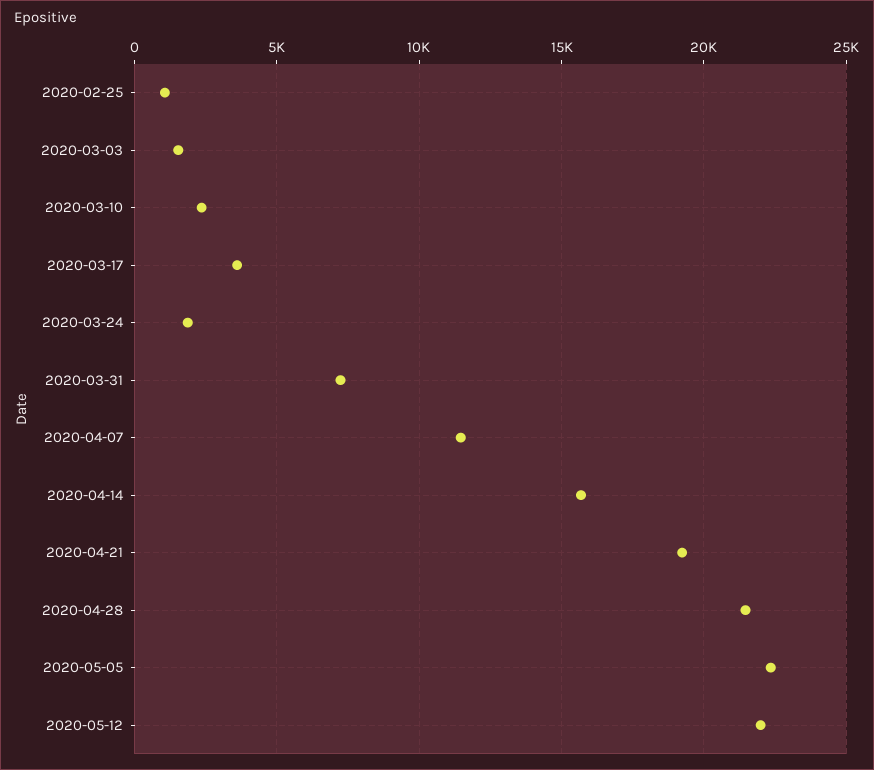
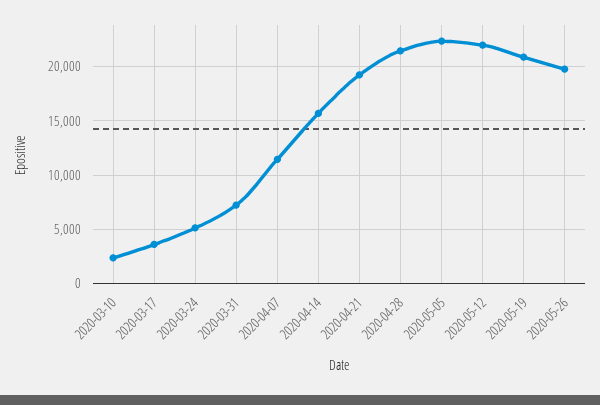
2020-02-25: 1000 -> none
2020-03-03: 1500 -> none
2020-03-24: 2000 -> 5000
2020-05-19: none -> 21000
2020-05-26: none -> 20000

